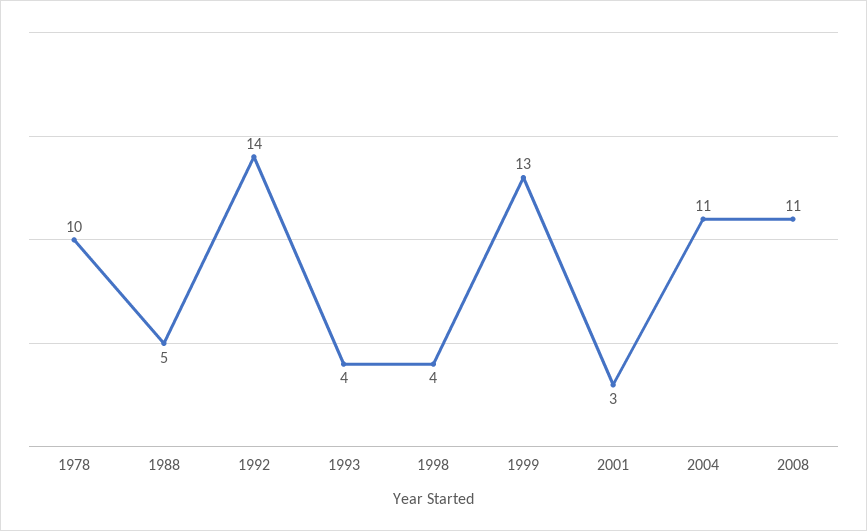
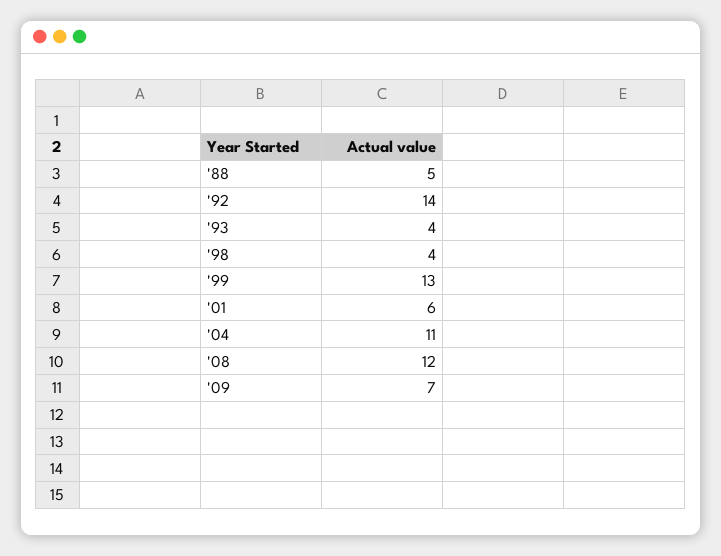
1978: 10 -> none
2001: 3 -> 6
2008: 11 -> 12
'09: none -> 7

